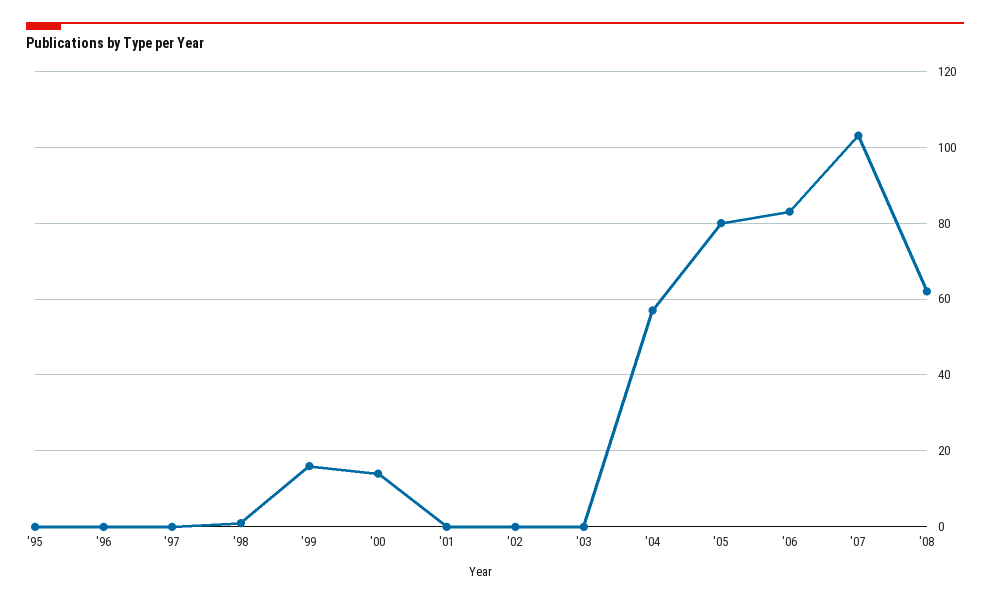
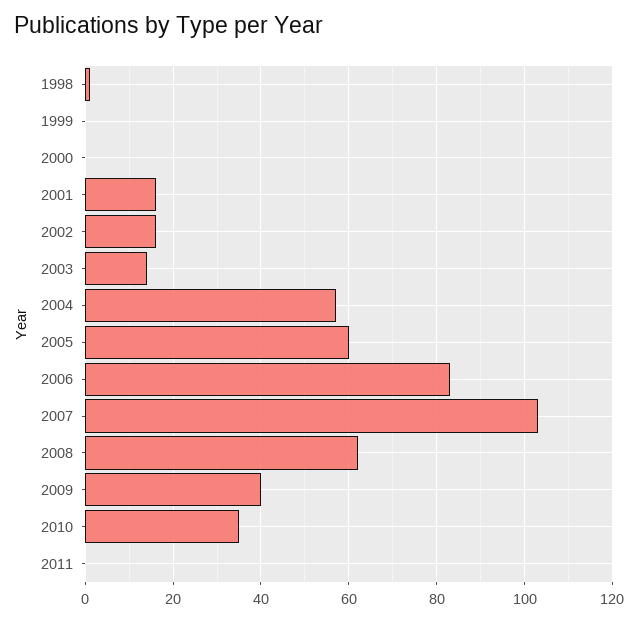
'95: 0 -> none
'96: 0 -> none
'97: 0 -> none
'99: 15 -> 0
'00: 15 -> 0
'01: 0 -> 15
'02: 0 -> 15
'03: 0 -> 15
'05: 80 -> 60
2009: none -> 40
2010: none -> 35
2011: none -> 0

